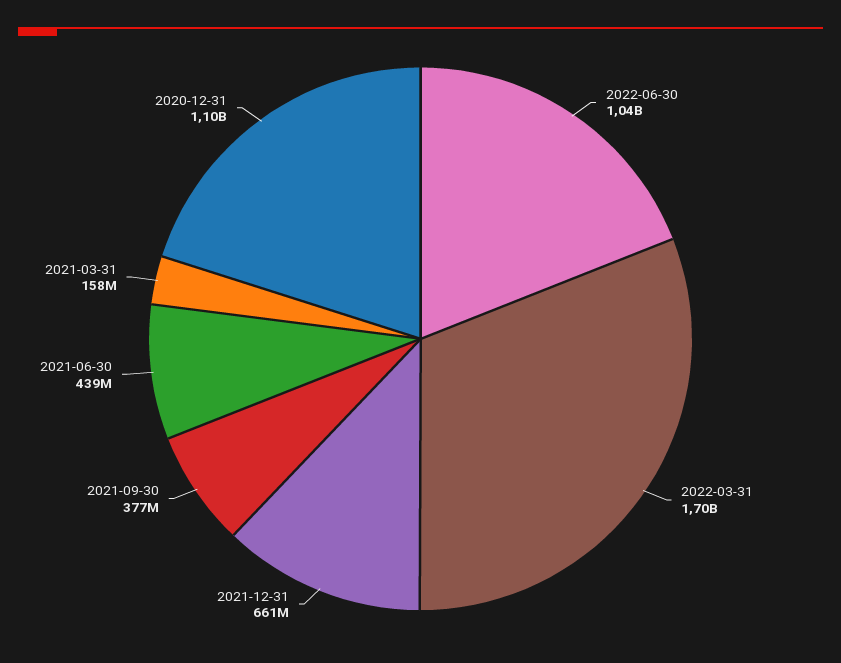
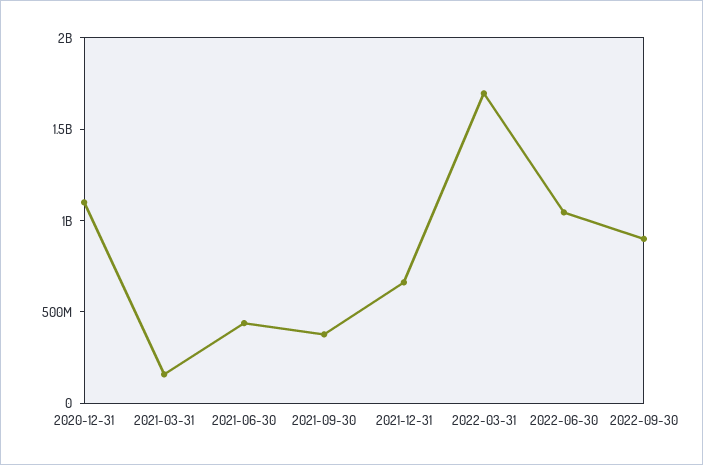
2022-09-30: none -> 900000000

